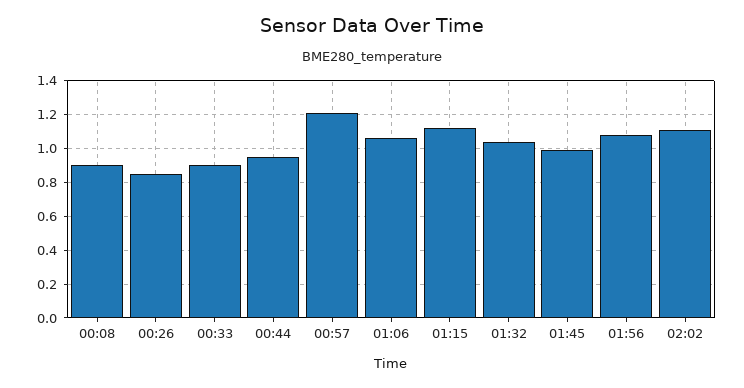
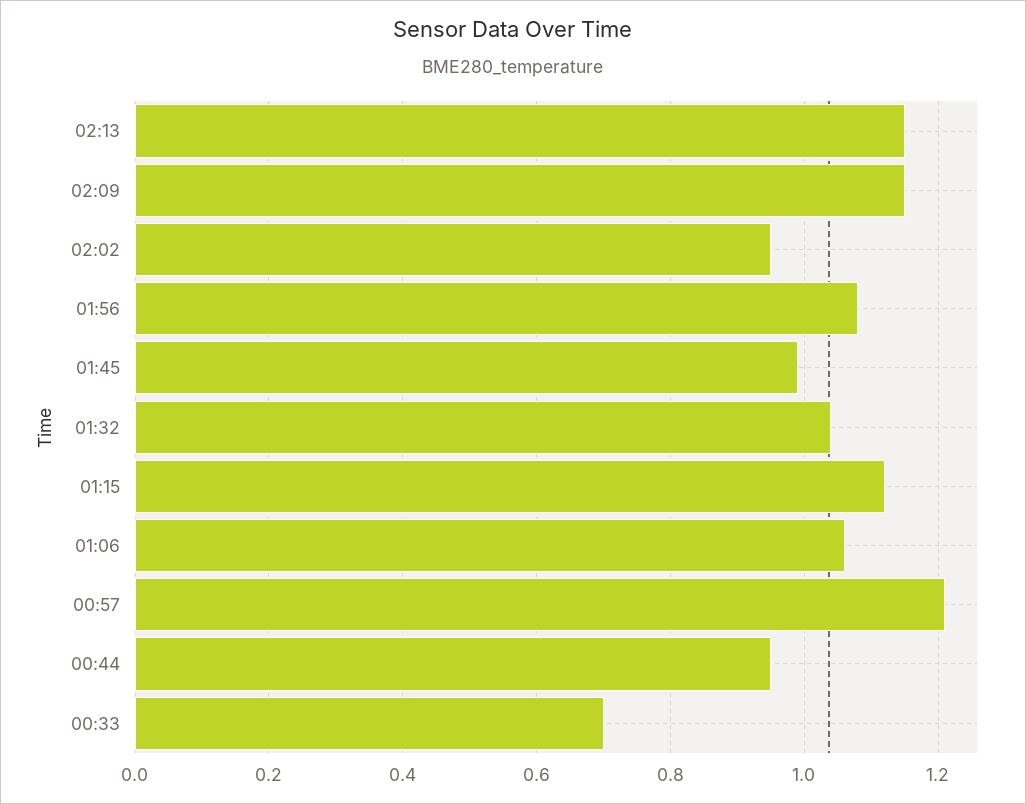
00:08: 0.9 -> none
00:26: 0.85 -> none
00:33: 0.9 -> 0.7
02:02: 1.1 -> 0.95
02:13: none -> 1.15
02:09: none -> 1.15

